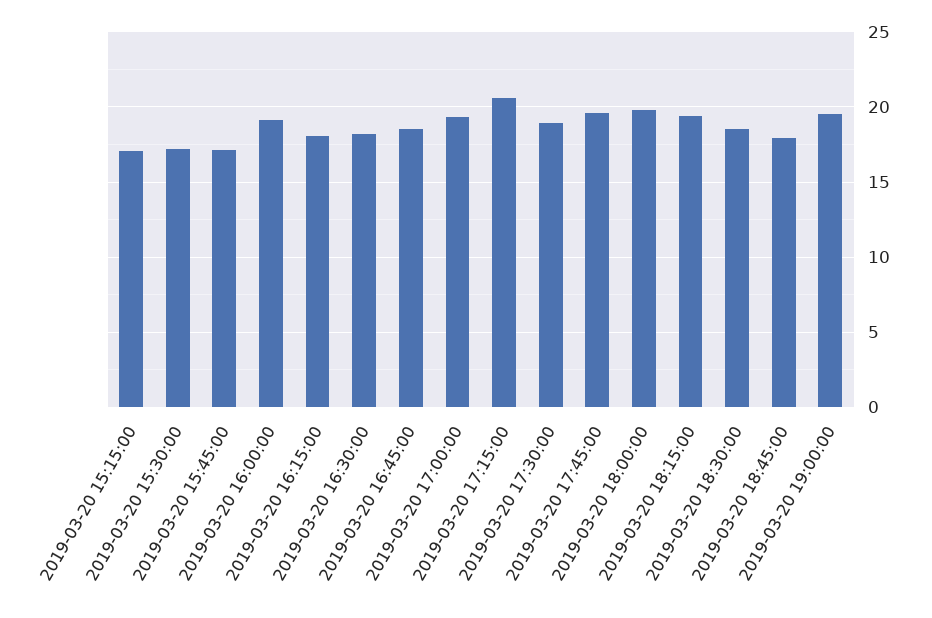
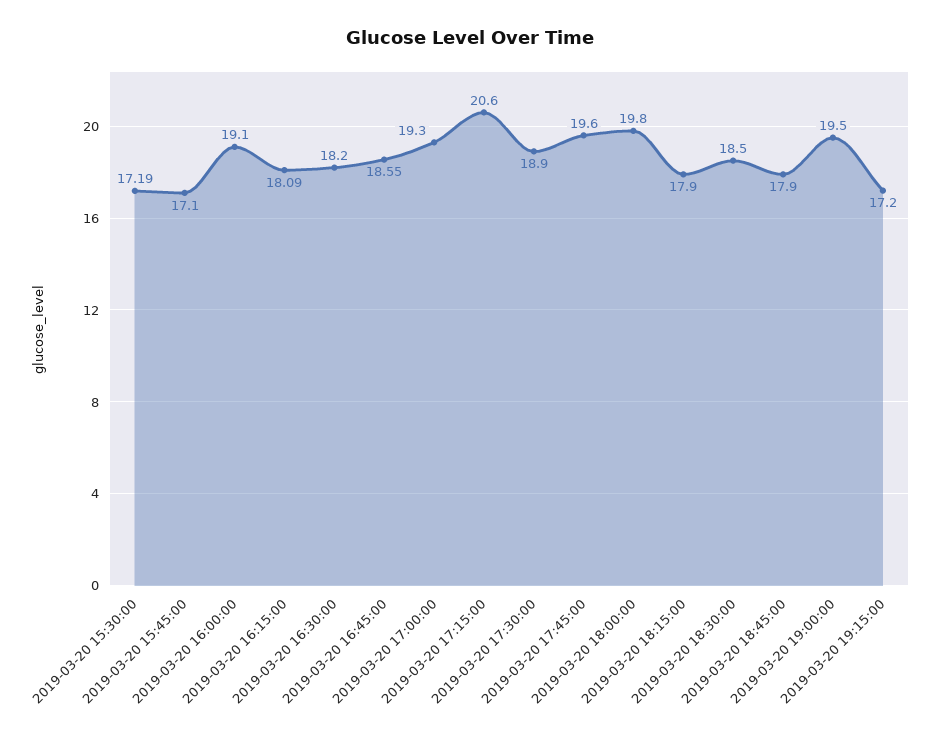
2019-03-20 15:15:00: 17 -> none
2019-03-20 18:15:00: 19.5 -> 17.9
2019-03-20 19:15:00: none -> 17.2

